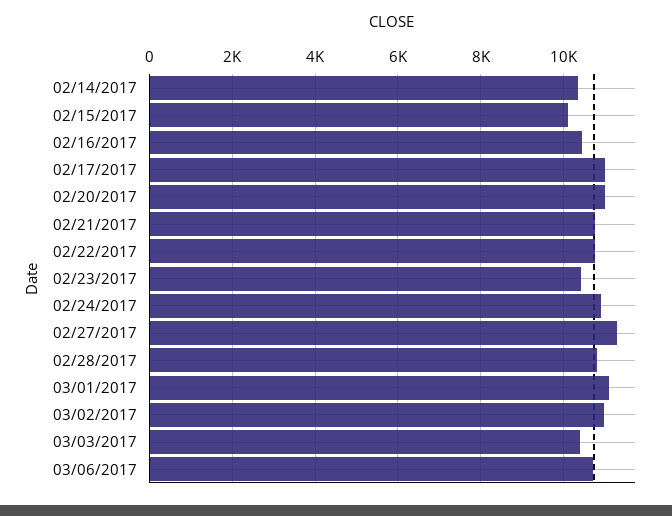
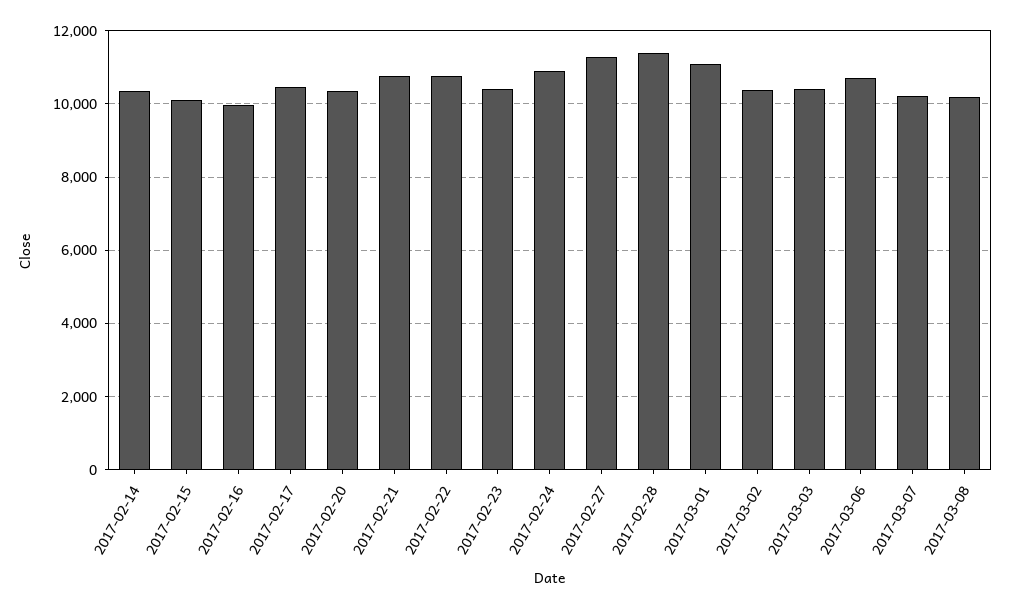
02/16/2017: 10400 -> 10000
02/17/2017: 11000 -> 10400
02/20/2017: 11000 -> 10400
02/28/2017: 10800 -> 11400
03/02/2017: 11000 -> 10400
2017-03-07: none -> 10200
2017-03-08: none -> 10200

